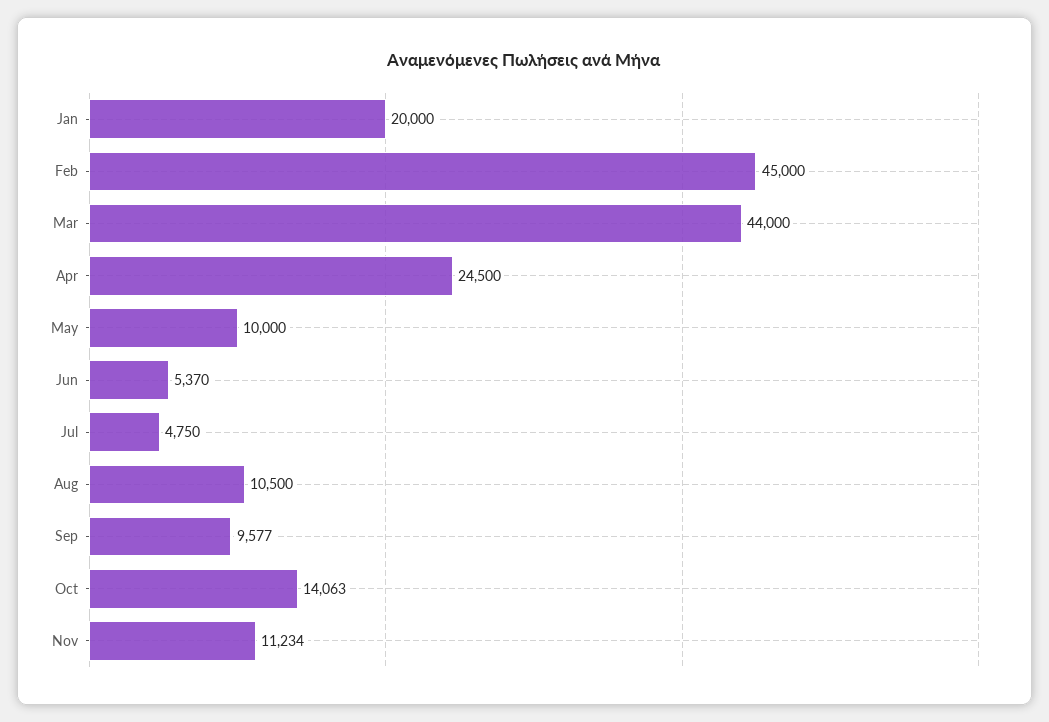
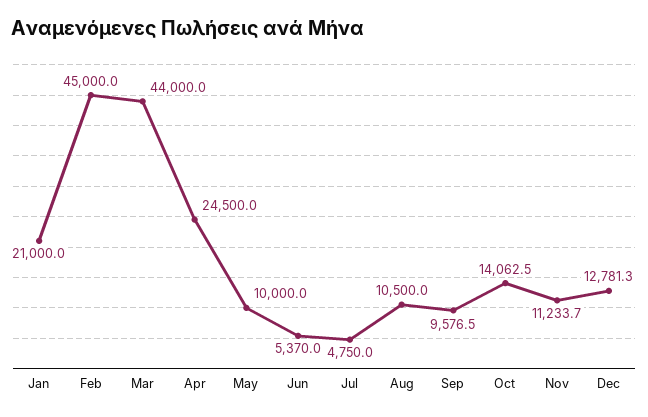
Jan: 20000 -> 21000
Dec: none -> 12781.3

